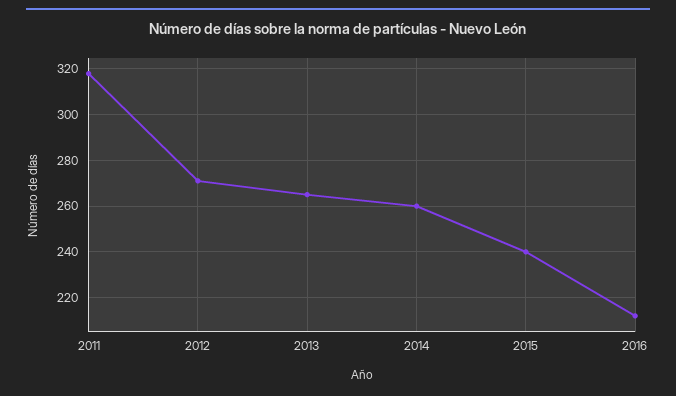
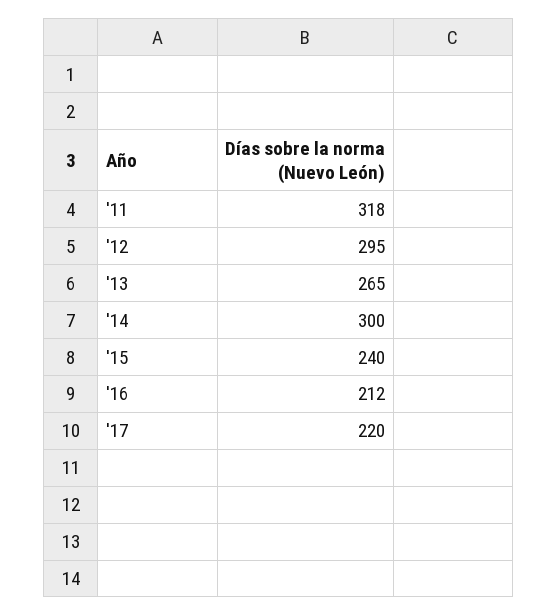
2012: 270 -> 295
2014: 260 -> 300
'17: none -> 220

